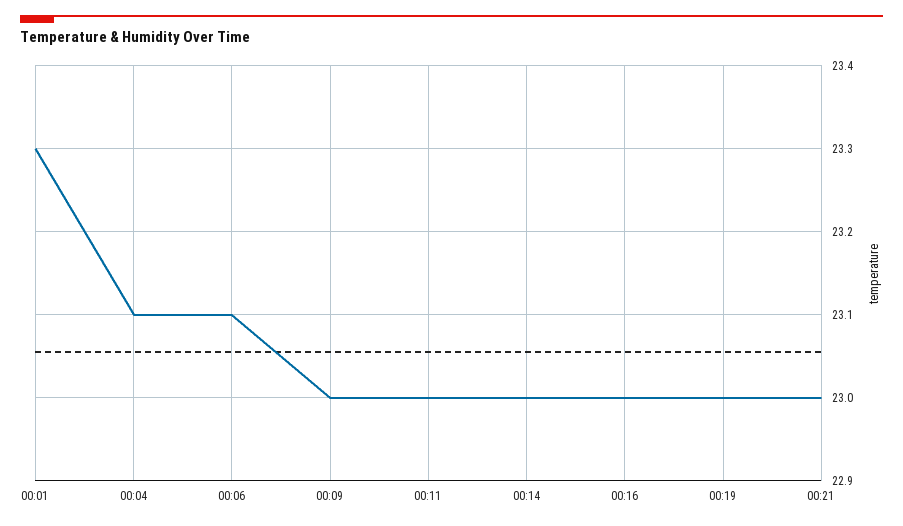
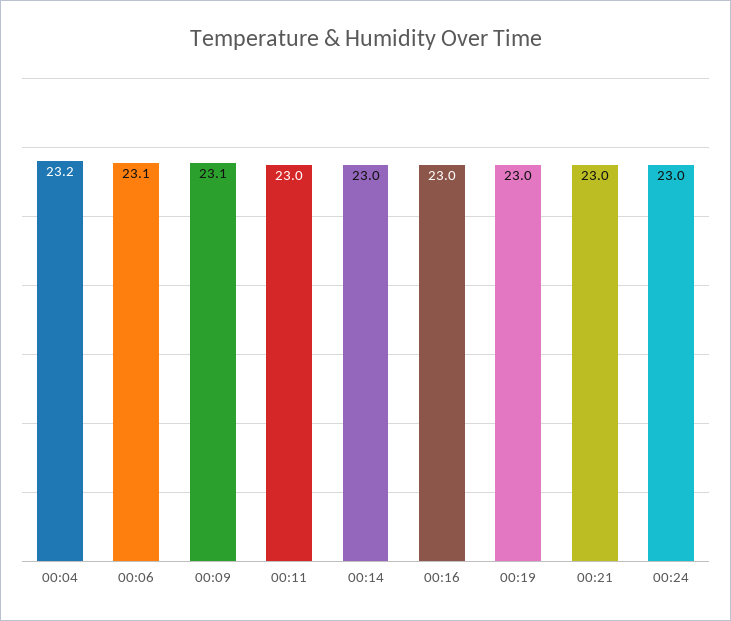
00:01: 23.3 -> none
00:04: 23.1 -> 23.2
00:09: 23 -> 23.1
00:24: none -> 23

